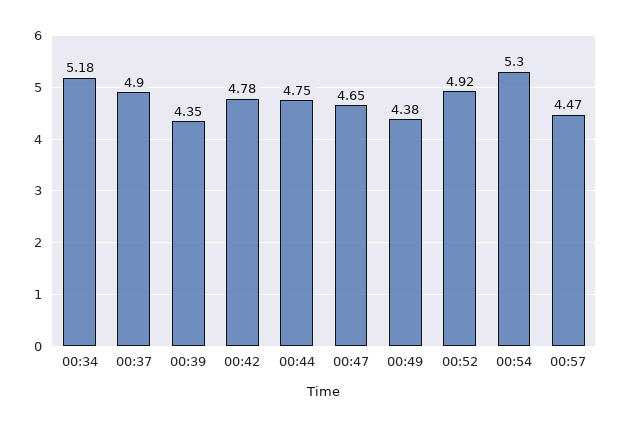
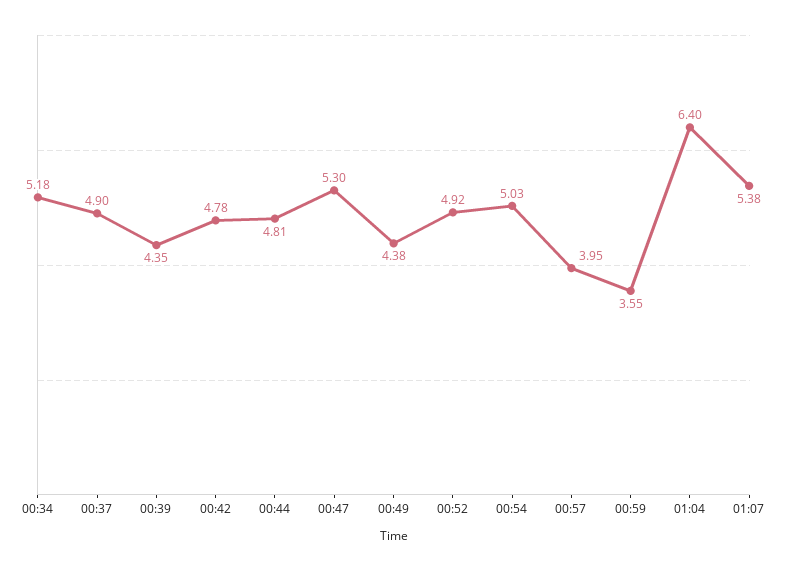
00:44: 4.75 -> 4.81
00:47: 4.65 -> 5.3
00:54: 5.3 -> 5.03
00:57: 4.47 -> 3.95
00:59: none -> 3.55
01:04: none -> 6.4
01:07: none -> 5.38

